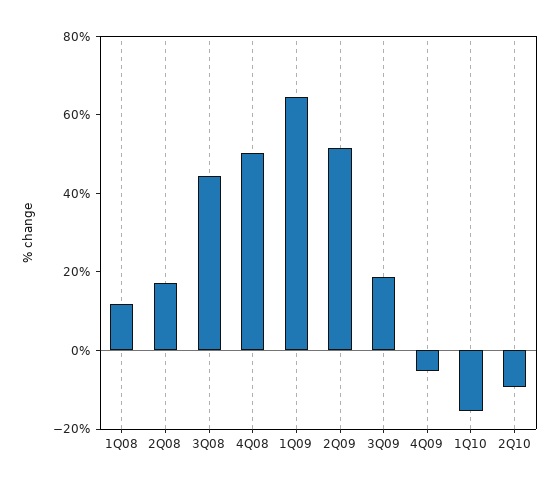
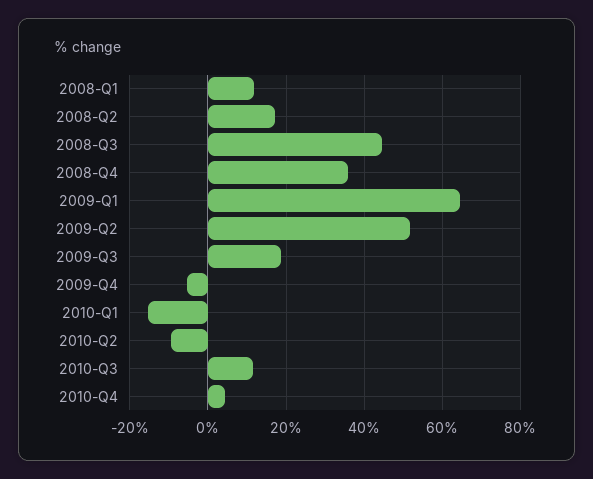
4Q08: 50 -> 36
2010-Q3: none -> 12
2010-Q4: none -> 4

